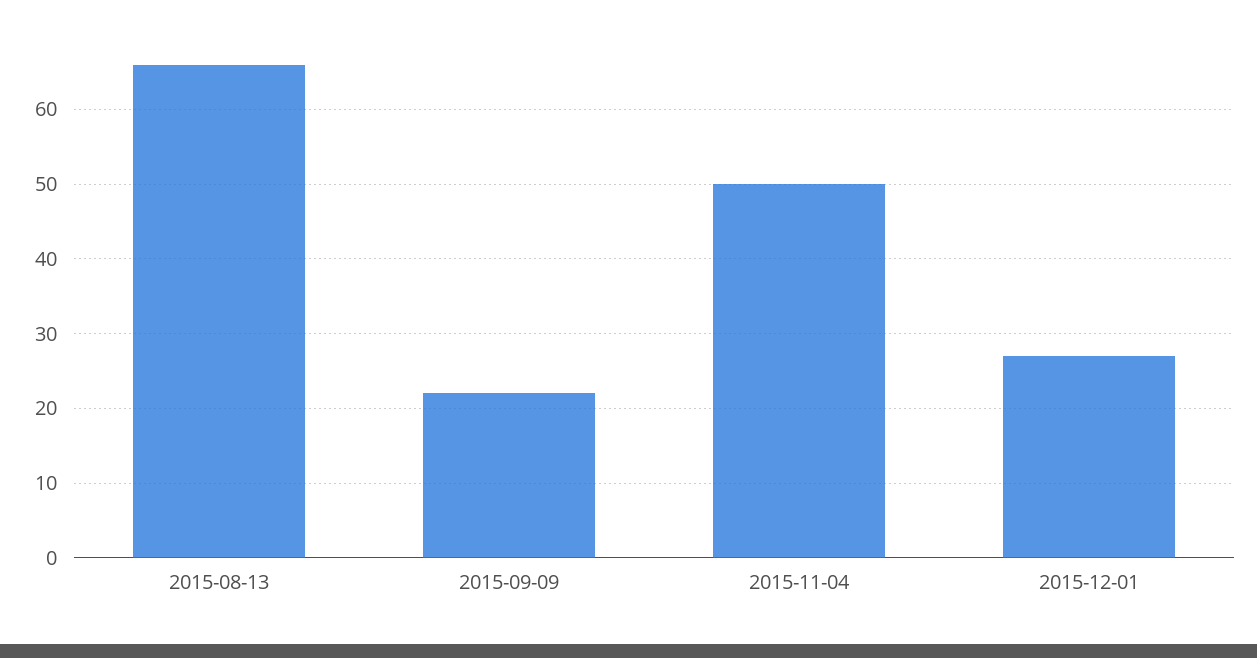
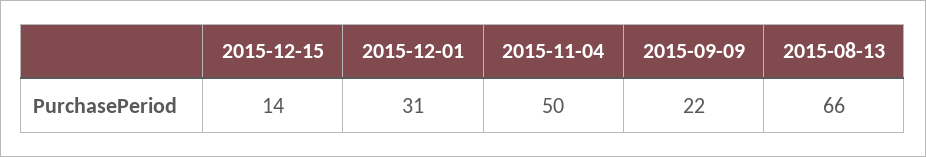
2015-12-01: 27 -> 31
2015-12-15: none -> 14

